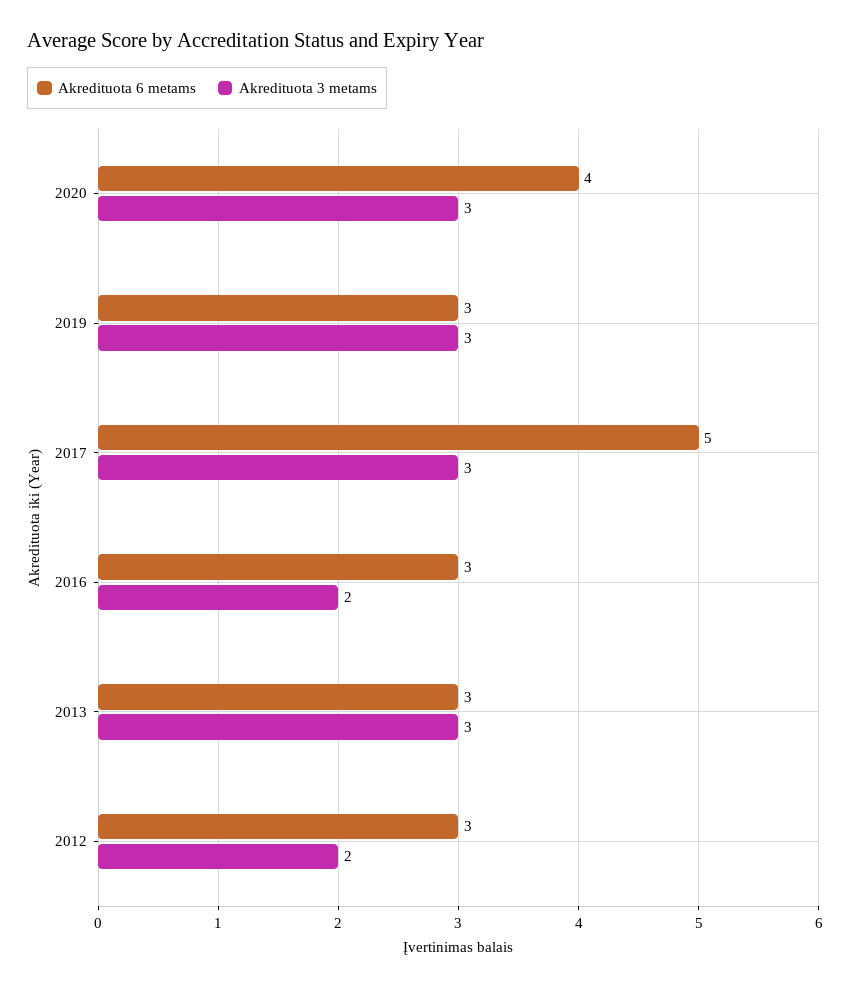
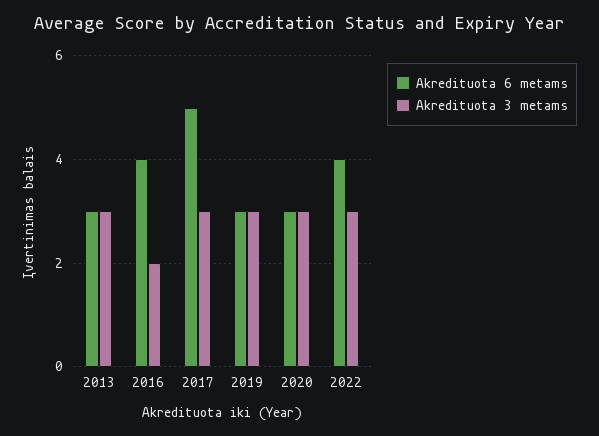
Akredituota 6 metams, 2020: 4 -> 3
Akredituota 6 metams, 2016: 3 -> 4
Akredituota 6 metams, 2012: 3 -> none
Akredituota 3 metams, 2012: 2 -> none
Akredituota 6 metams, 2022: none -> 4
Akredituota 3 metams, 2022: none -> 3

